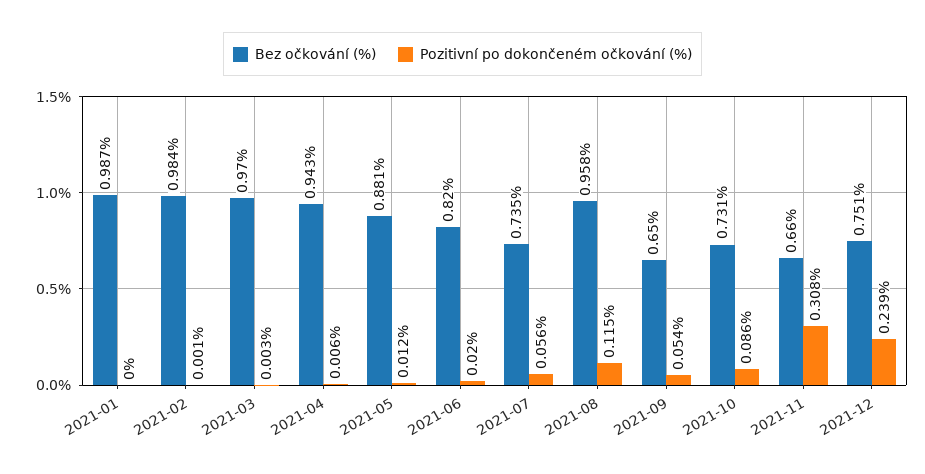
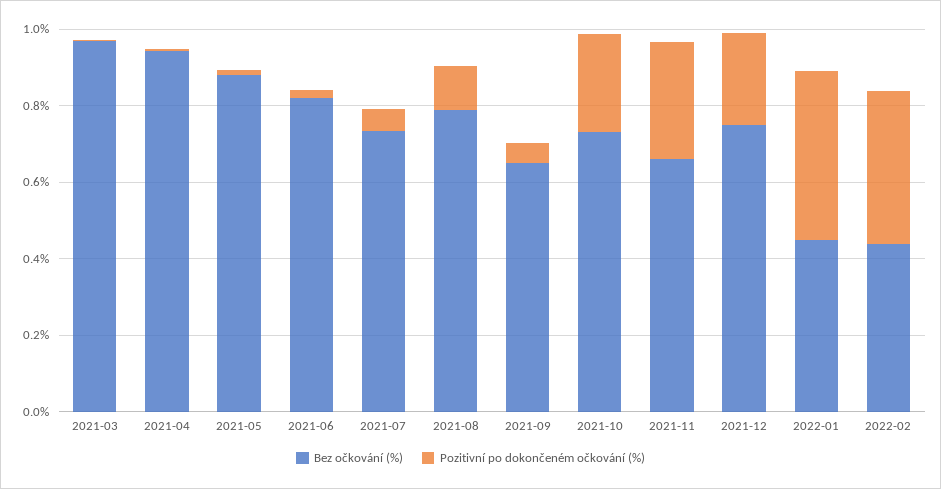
Bez očkování (%), 2021-01: 0.987 -> none
Pozitivní po dokončeném očkování (%), 2021-01: 0 -> none
Bez očkování (%), 2021-02: 0.984 -> none
Pozitivní po dokončeném očkování (%), 2021-02: 0.001 -> none
Bez očkování (%), 2021-08: 0.958 -> 0.8
Pozitivní po dokončeném očkování (%), 2021-10: 0.086 -> 0.25
Bez očkování (%), 2022-01: none -> 0.45
Pozitivní po dokončeném očkování (%), 2022-01: none -> 0.45
Bez očkování (%), 2022-02: none -> 0.45
Pozitivní po dokončeném očkování (%), 2022-02: none -> 0.4

